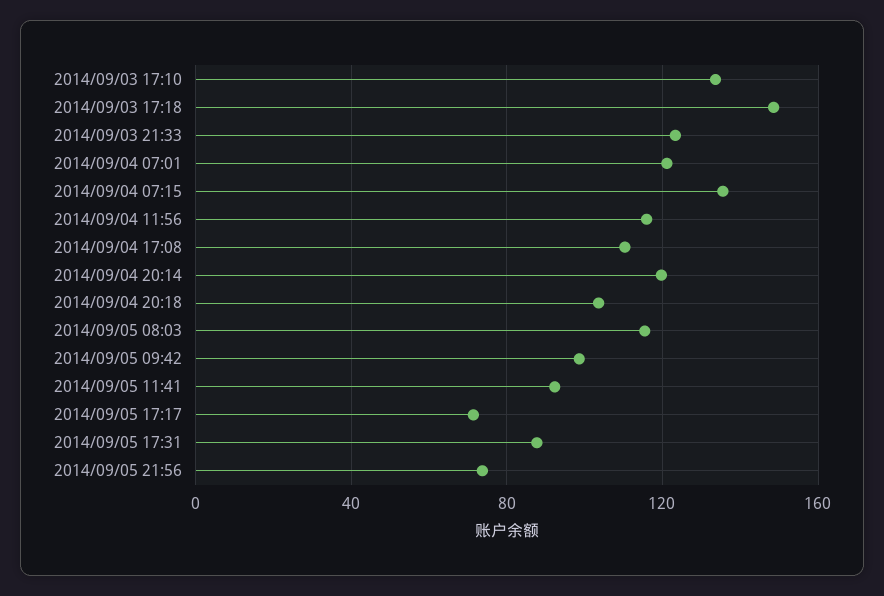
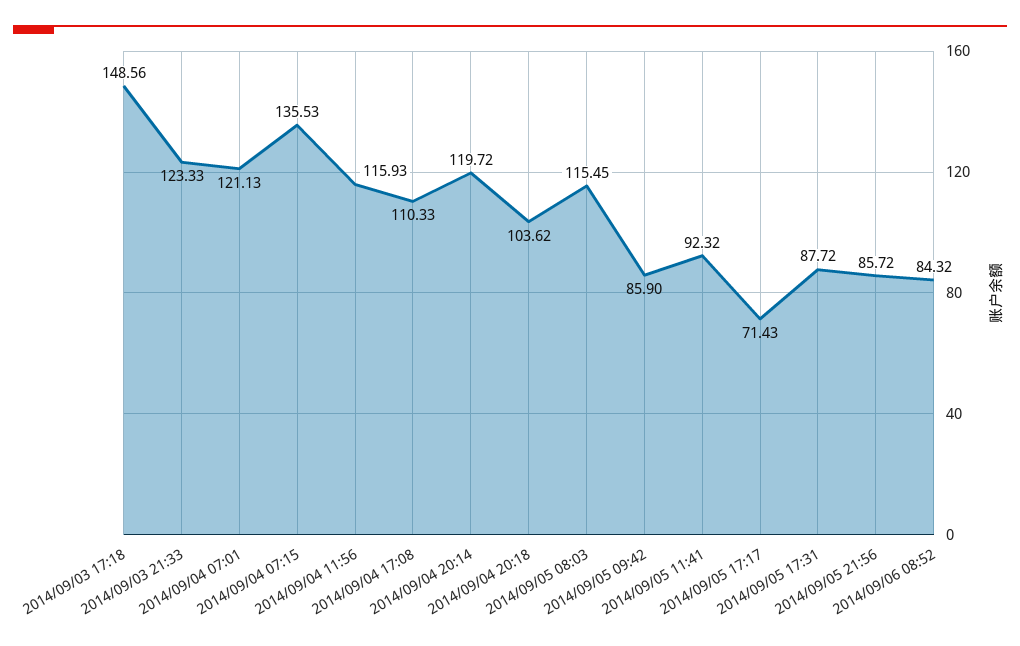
2014/09/03 17:10: 135 -> none
2014/09/05 09:42: 100 -> 85.9
2014/09/05 21:56: 75 -> 85.72
2014/09/06 08:52: none -> 84.32

